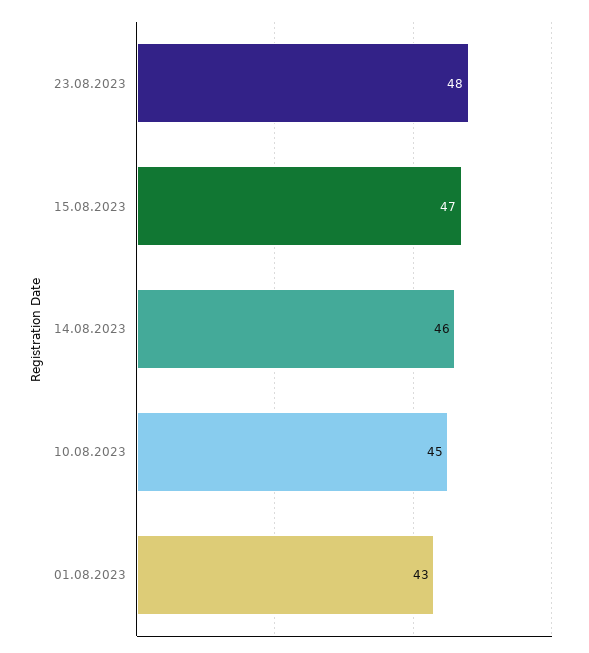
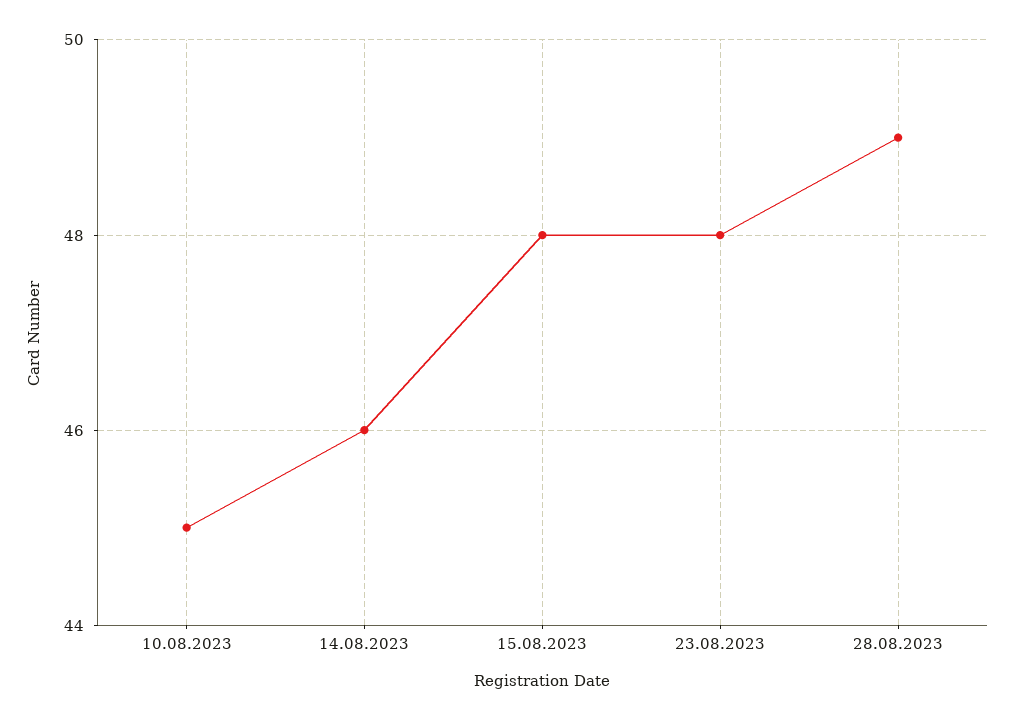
15.08.2023: 47 -> 48
01.08.2023: 43 -> none
28.08.2023: none -> 49

